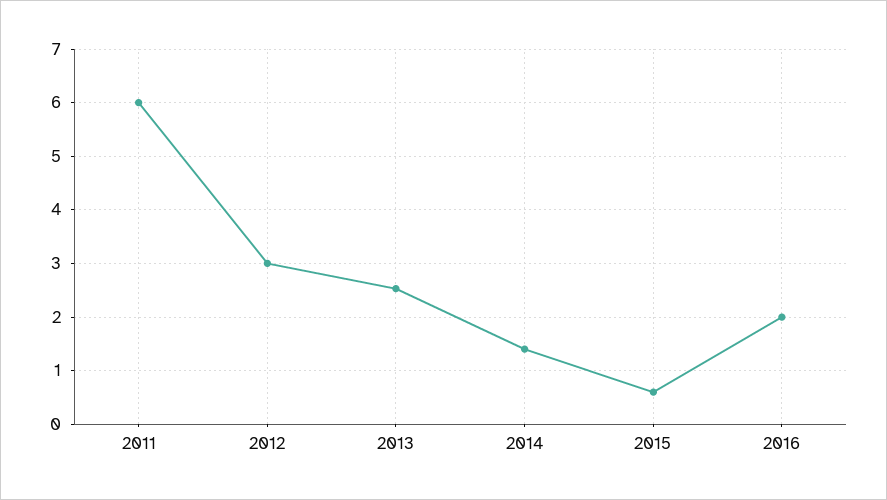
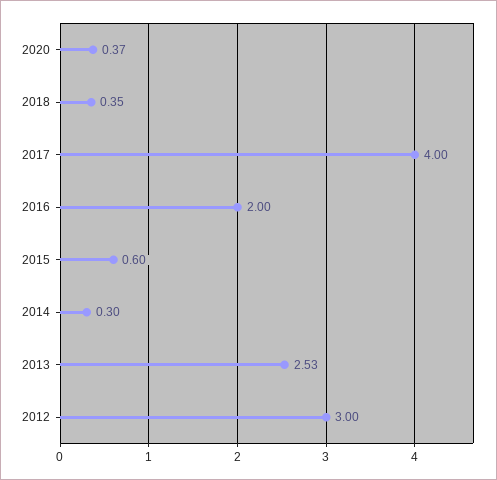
2011: 6 -> none
2014: 1.4 -> 0.3
2020: none -> 0.37
2018: none -> 0.35
2017: none -> 4

